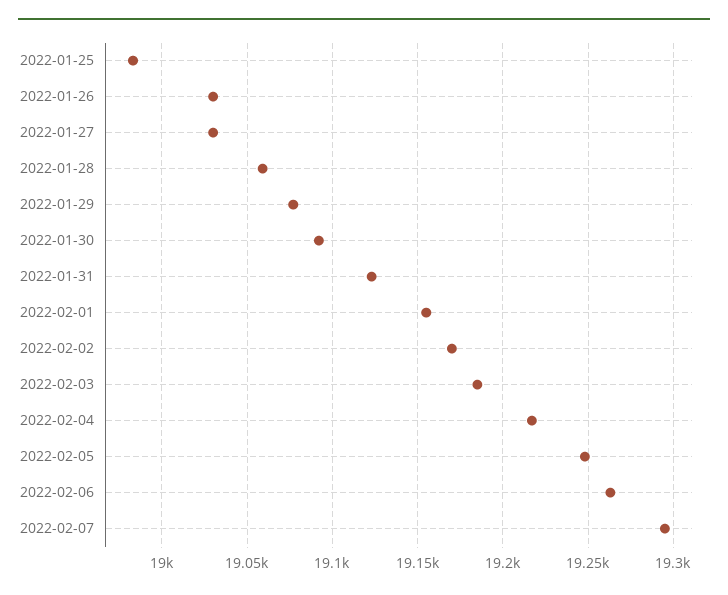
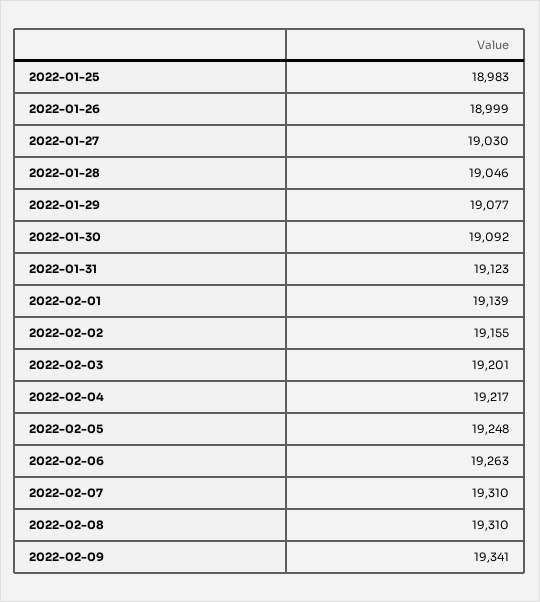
2022-01-26: 19030 -> 18999
2022-01-28: 19060 -> 19046
2022-02-01: 19155 -> 19139
2022-02-02: 19170 -> 19155
2022-02-03: 19185 -> 19201
2022-02-07: 19295 -> 19310
2022-02-08: none -> 19310
2022-02-09: none -> 19341

